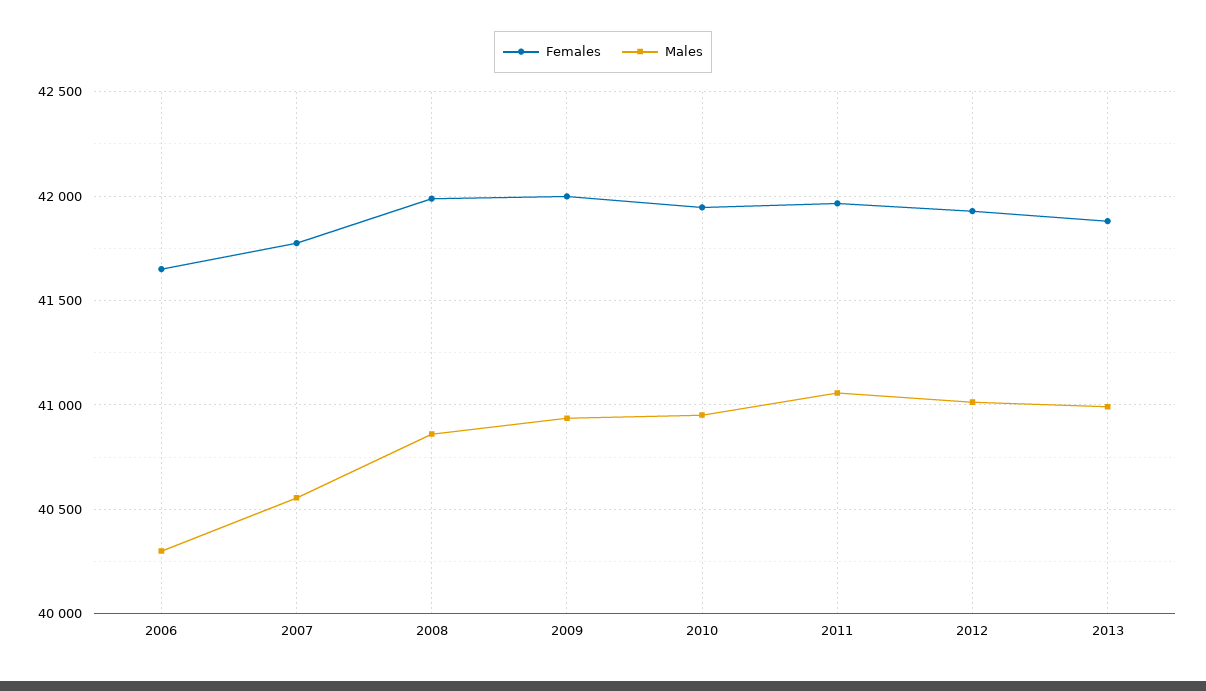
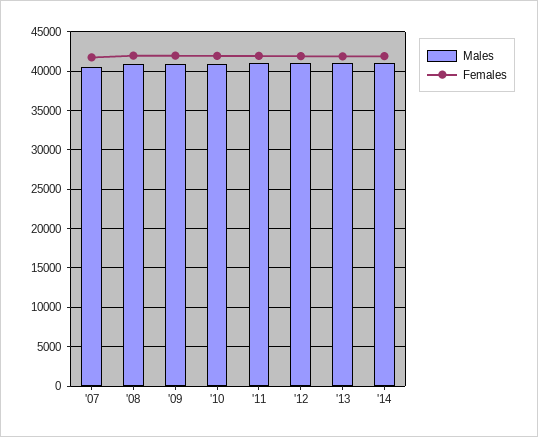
Females, 2006: 41650 -> none
Males, 2006: 40300 -> none
Males, '14: none -> 41000
Females, '14: none -> 42000

